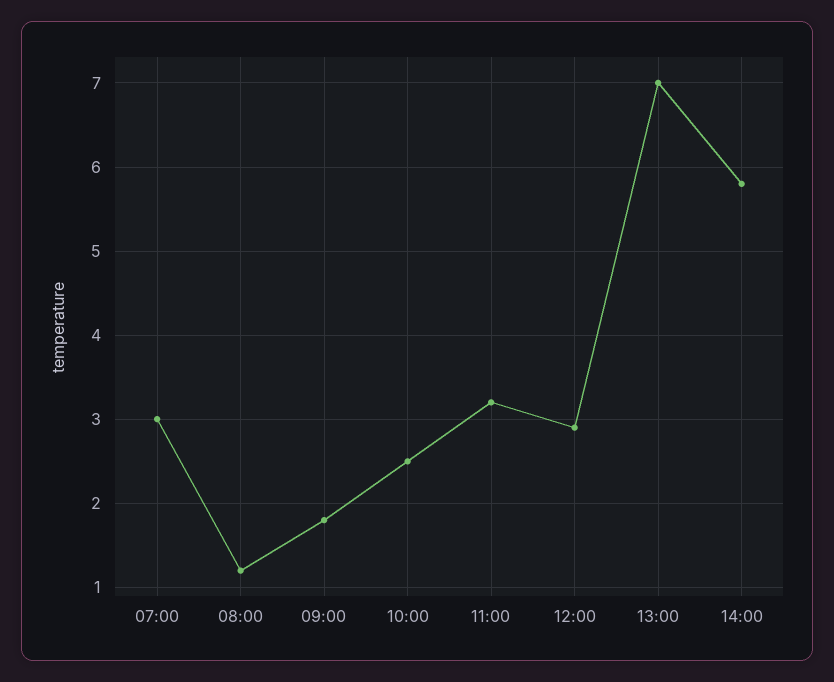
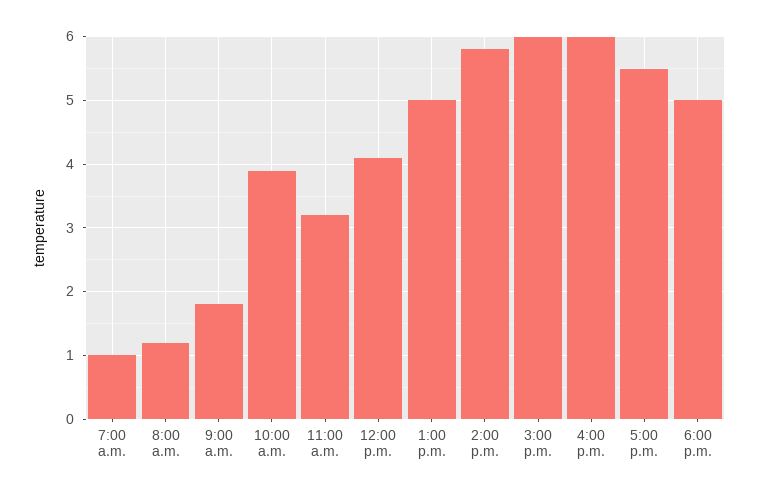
07:00: 3 -> 1
10:00: 2.5 -> 3.9
12:00: 2.9 -> 4.1
13:00: 7 -> 5
3:00 p.m.: none -> 6
4:00 p.m.: none -> 6
5:00 p.m.: none -> 5.5
6:00 p.m.: none -> 5

